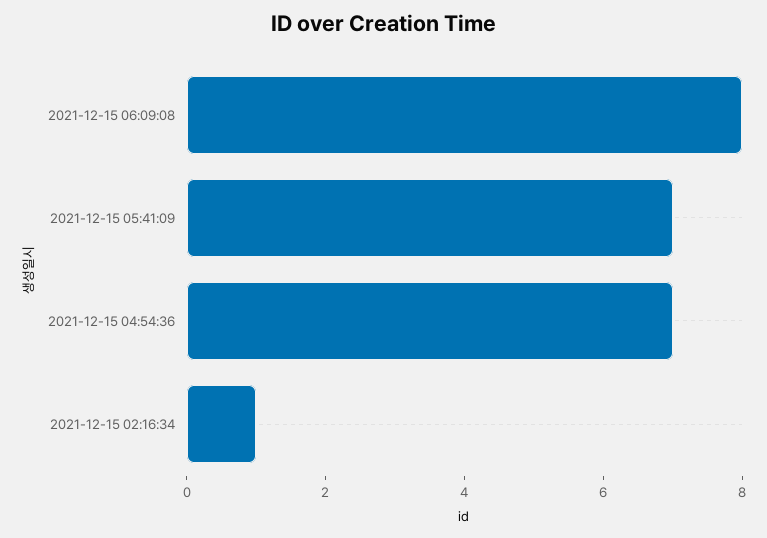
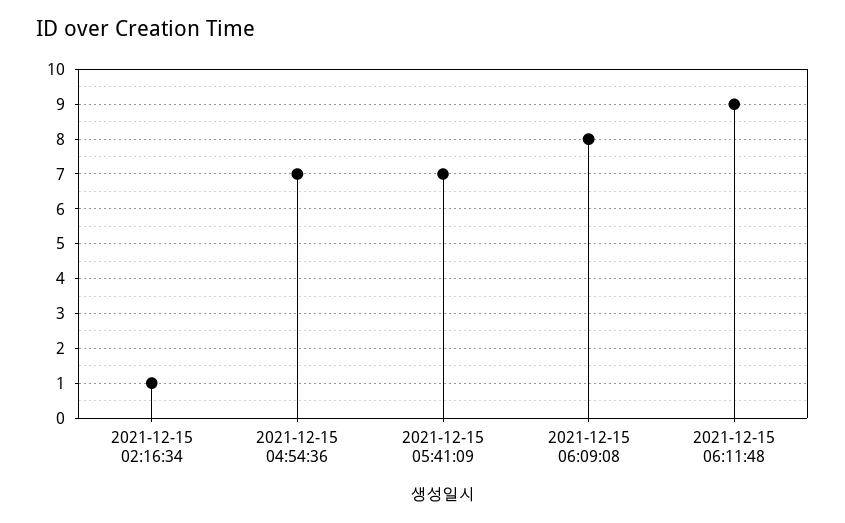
2021-12-15 06:11:48: none -> 9

